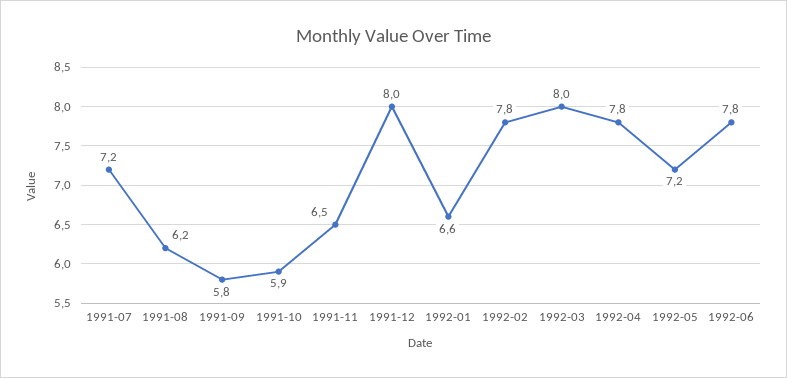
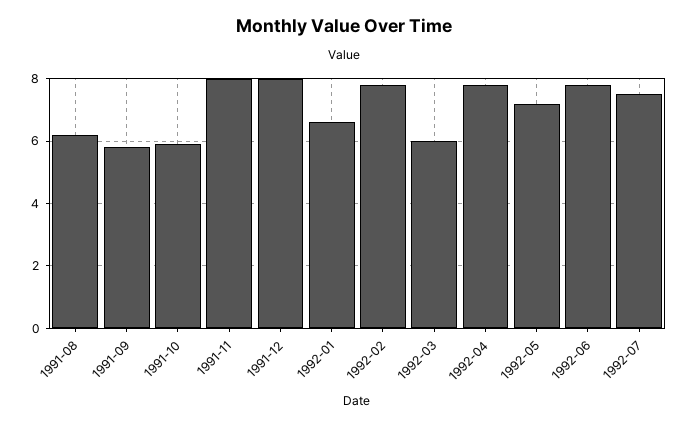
1991-07: 7.2 -> none
1991-11: 6.5 -> 8
1992-03: 8 -> 6
1992-07: none -> 7.5

